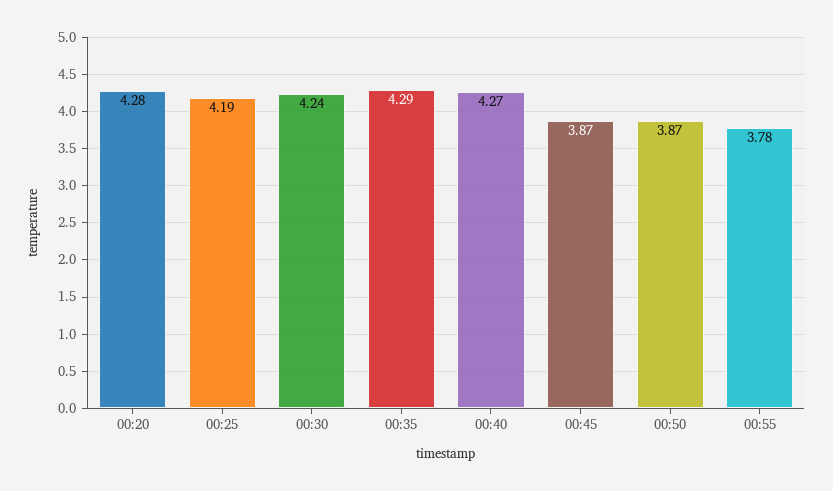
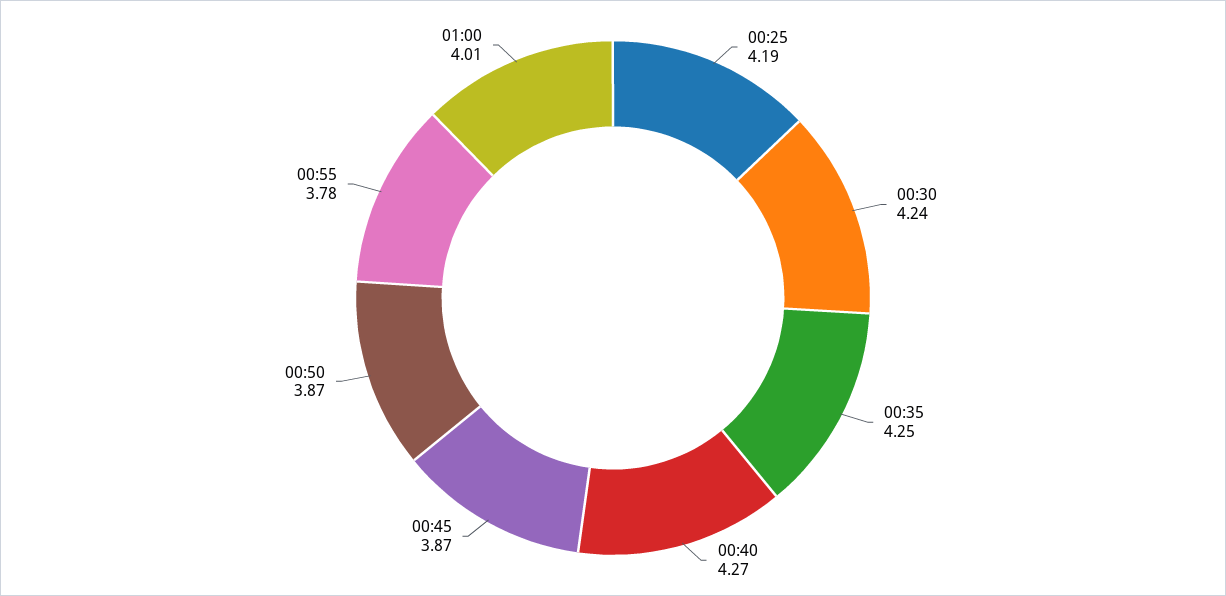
00:20: 4.28 -> none
00:35: 4.29 -> 4.25
01:00: none -> 4.01

